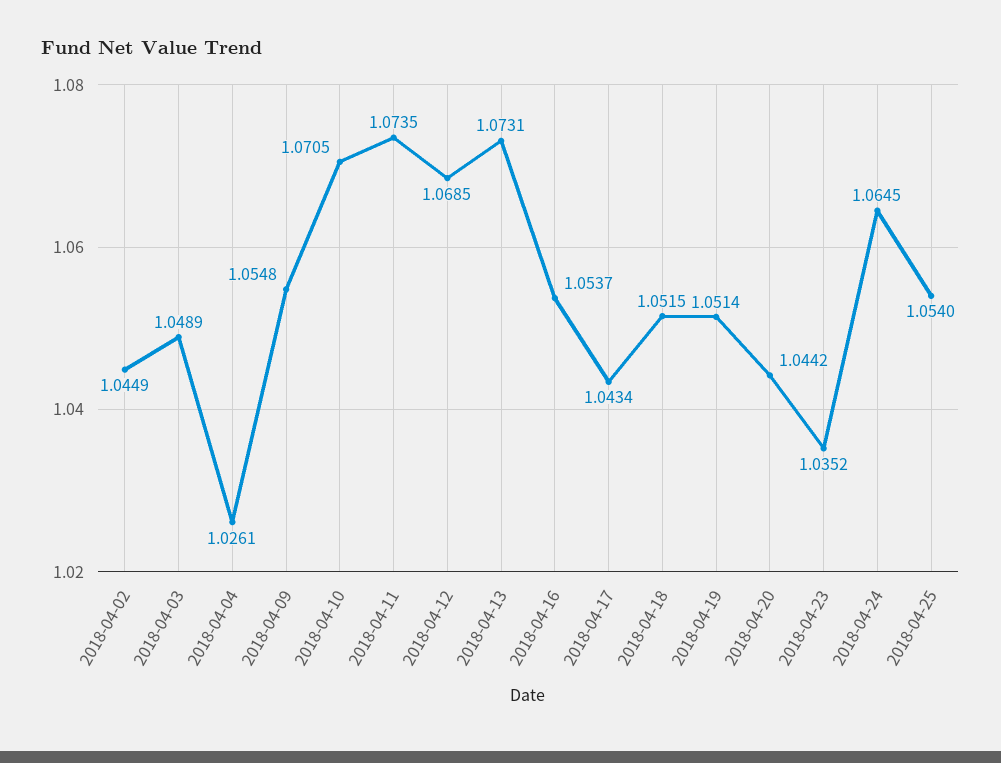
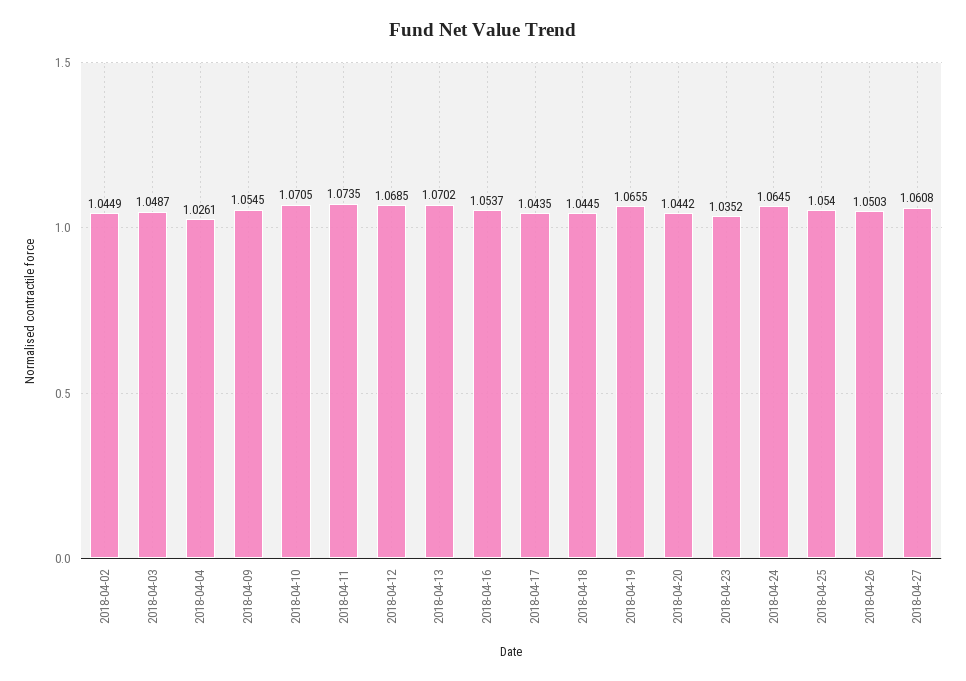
2018-04-03: 1.0489 -> 1.0487
2018-04-09: 1.0548 -> 1.0545
2018-04-13: 1.0731 -> 1.0702
2018-04-17: 1.0434 -> 1.0435
2018-04-18: 1.0515 -> 1.0445
2018-04-19: 1.0514 -> 1.0655
2018-04-26: none -> 1.0503
2018-04-27: none -> 1.0608

